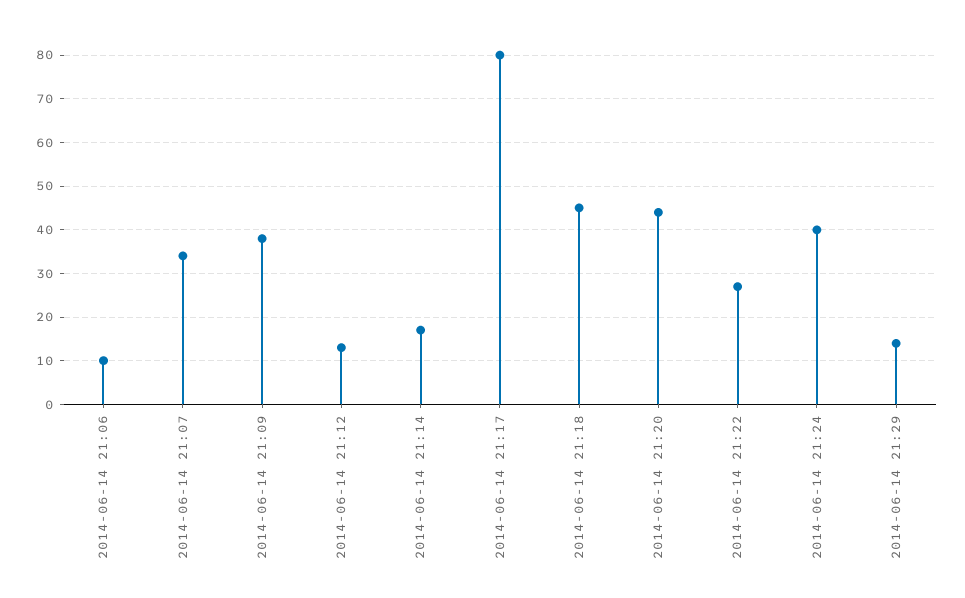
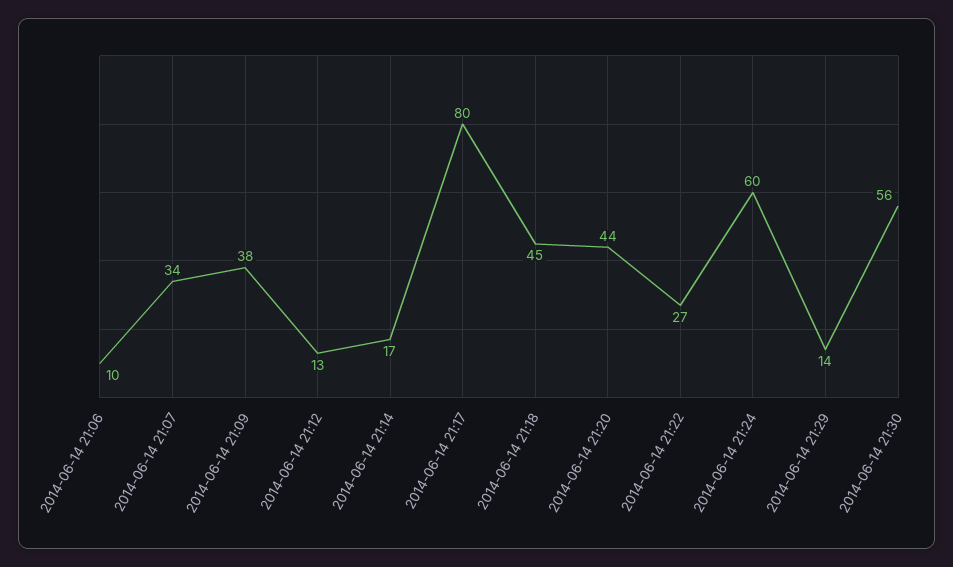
2014-06-14 21:24: 40 -> 60
2014-06-14 21:30: none -> 56

